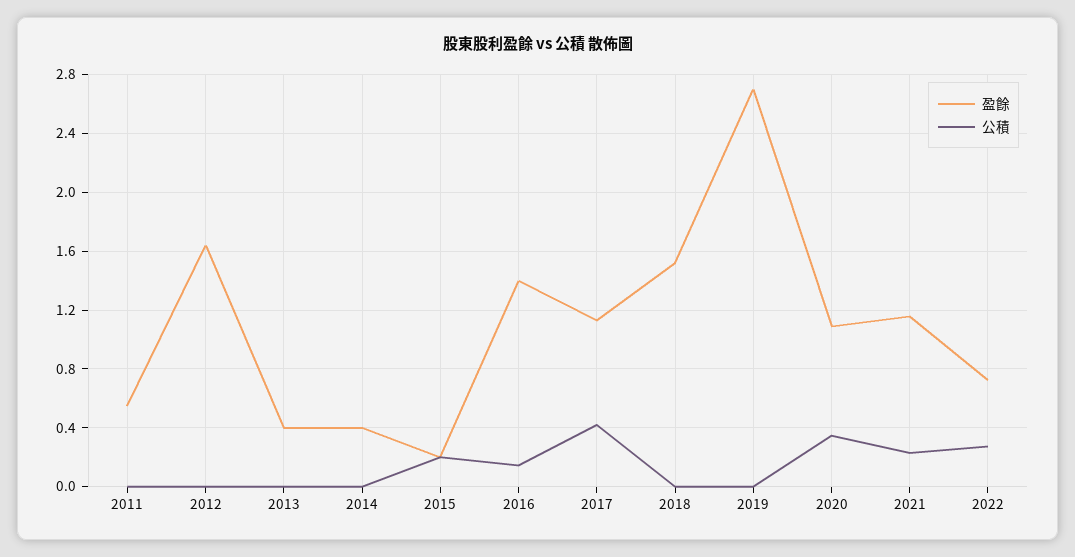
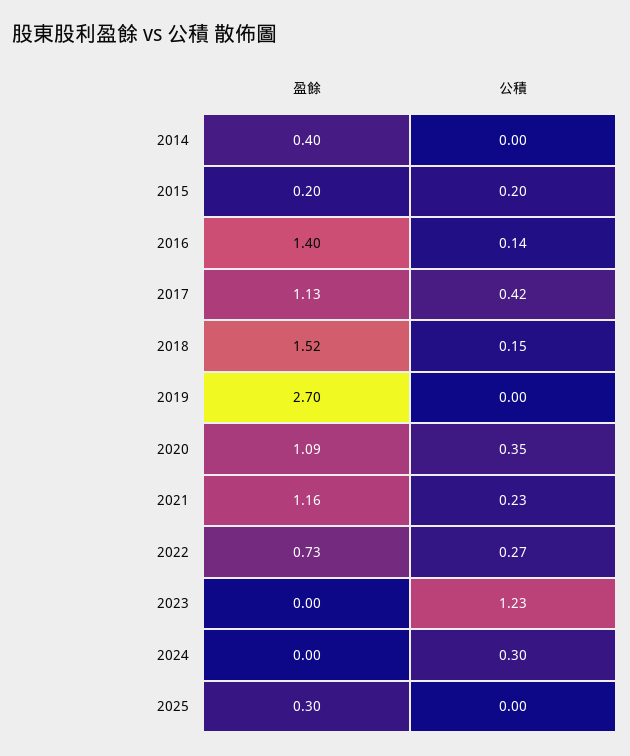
盈餘, 2011: 0.55 -> none
公積, 2011: 0 -> none
盈餘, 2012: 1.65 -> none
公積, 2012: 0 -> none
盈餘, 2013: 0.4 -> none
公積, 2013: 0 -> none
公積, 2018: 0 -> 0.15
盈餘, 2023: none -> 0
公積, 2023: none -> 1.23
盈餘, 2024: none -> 0
公積, 2024: none -> 0.3
盈餘, 2025: none -> 0.3
公積, 2025: none -> 0

